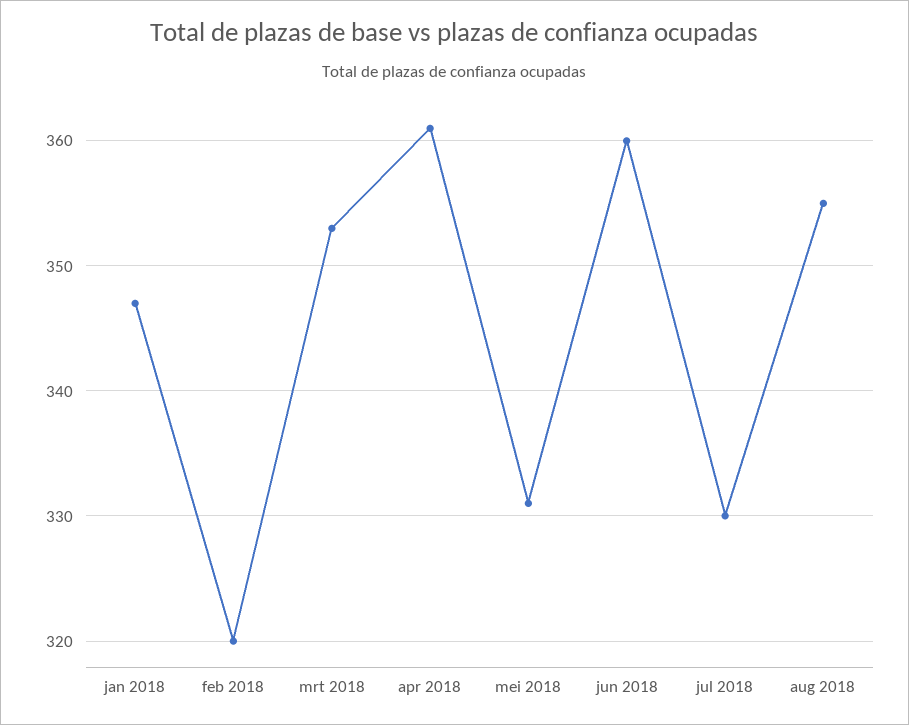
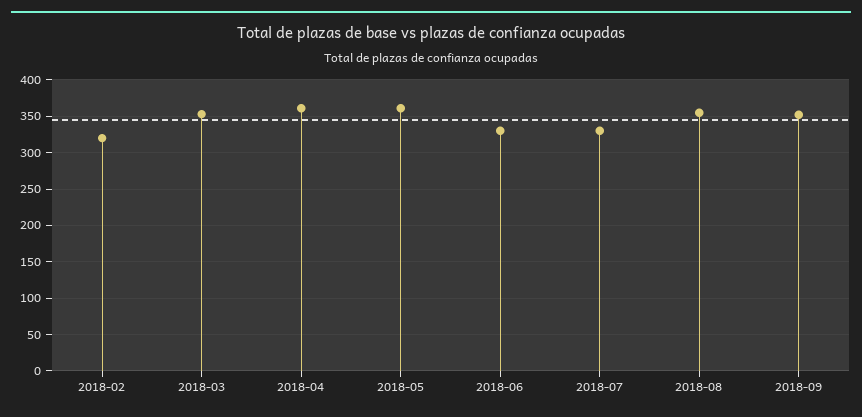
jan 2018: 347 -> none
mei 2018: 331 -> 360
jun 2018: 360 -> 330
2018-09: none -> 350

